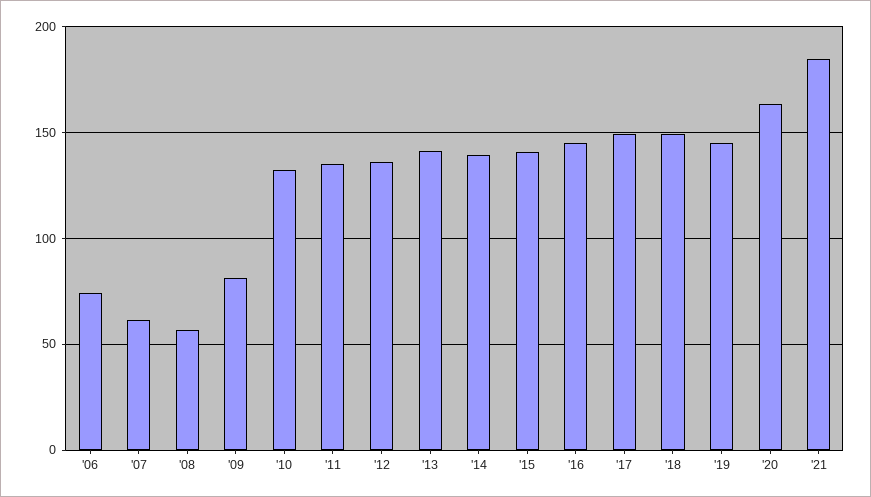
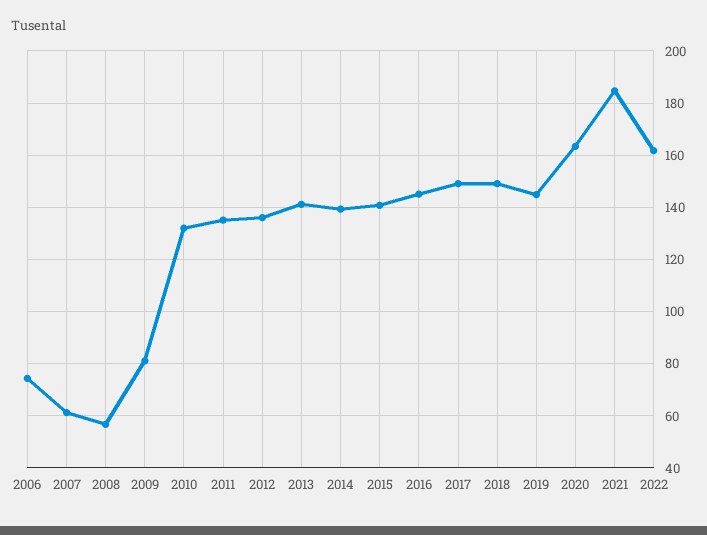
2022: none -> 162.5

